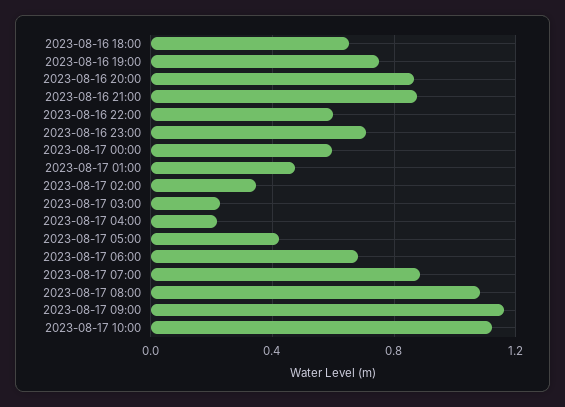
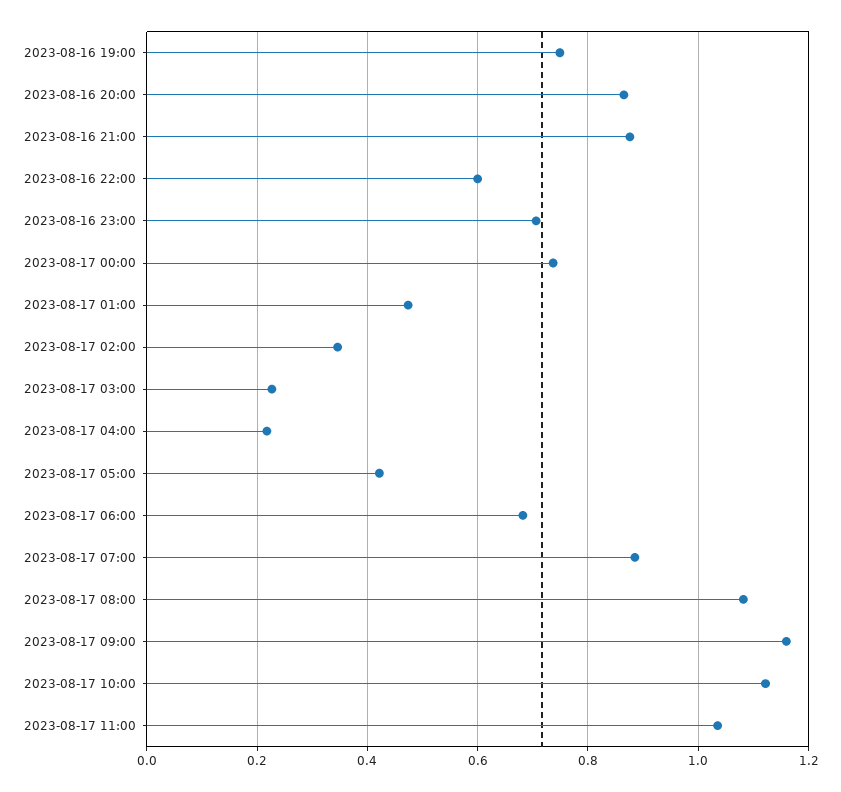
2023-08-16 18:00: 0.65 -> none
2023-08-17 00:00: 0.6 -> 0.74
2023-08-17 11:00: none -> 1.04

